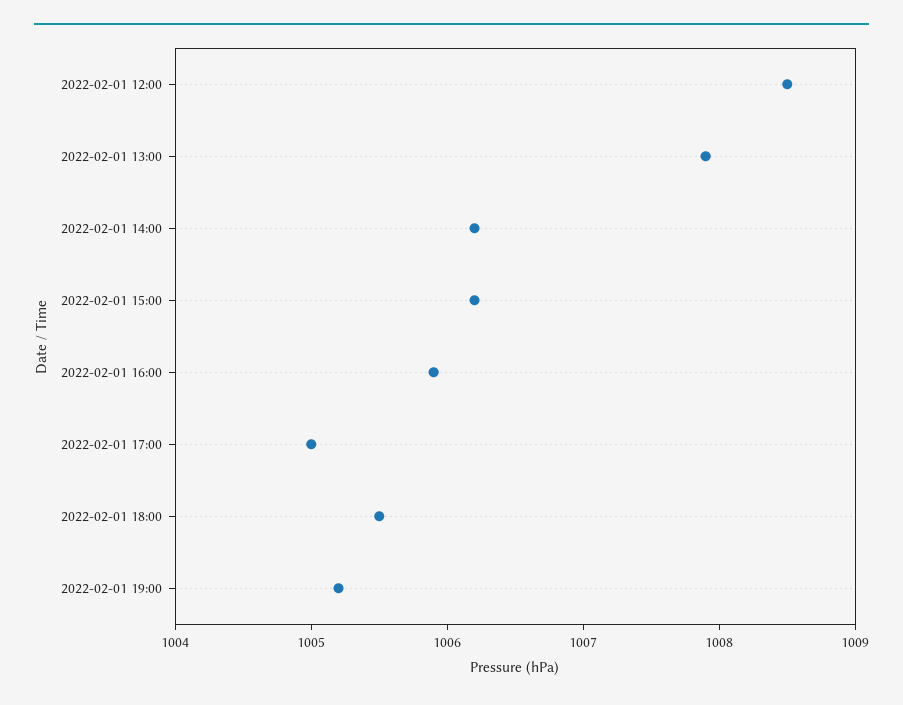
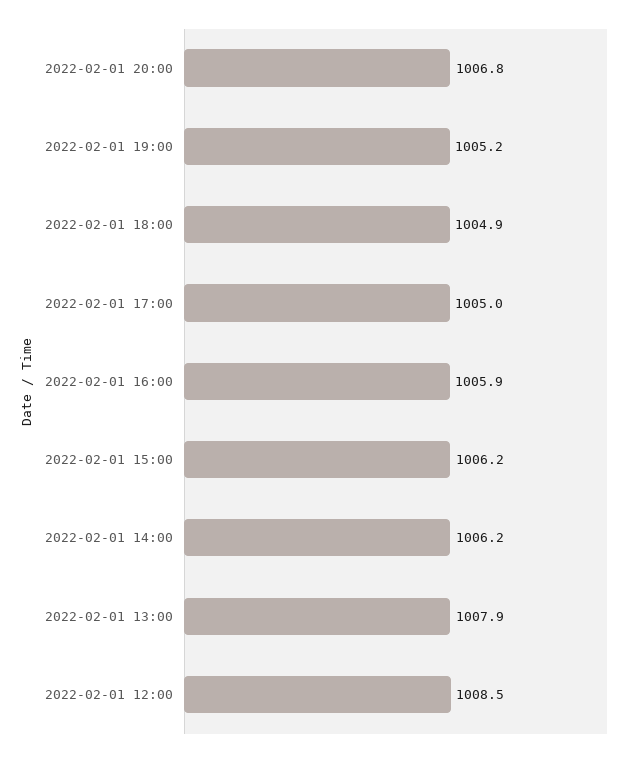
2022-02-01 18:00: 1005.5 -> 1004.9
2022-02-01 20:00: none -> 1006.8

